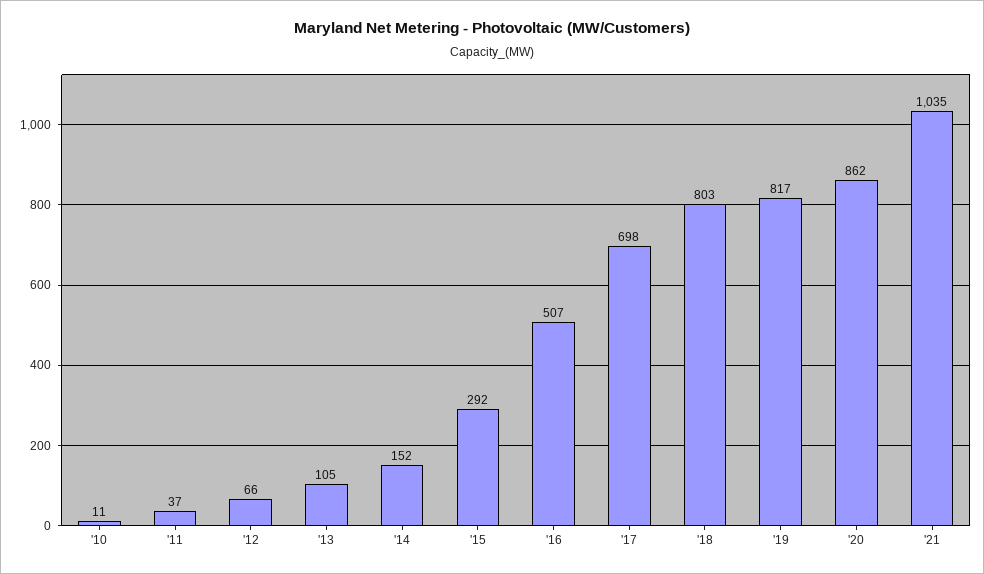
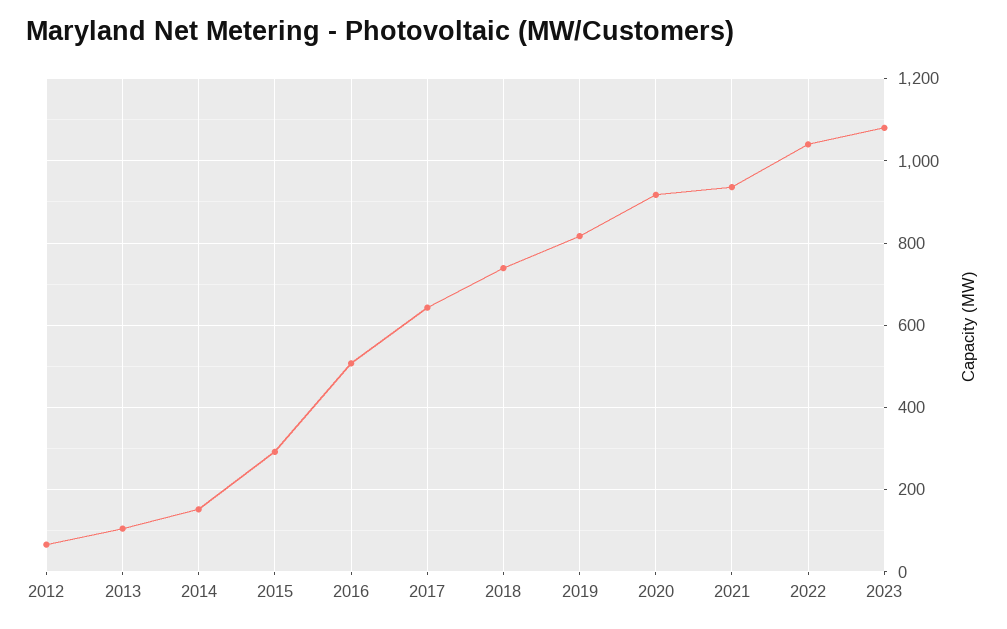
'10: 11 -> none
'11: 37 -> none
'17: 698 -> 640
'18: 803 -> 740
'20: 862 -> 920
'21: 1035 -> 940
2022: none -> 1040
2023: none -> 1080

